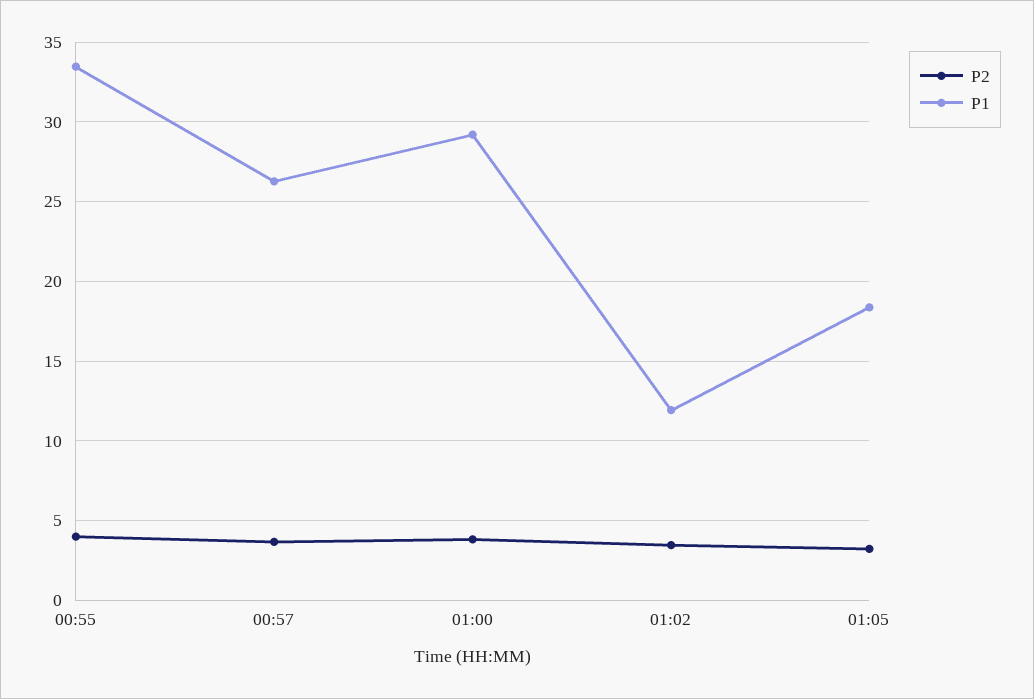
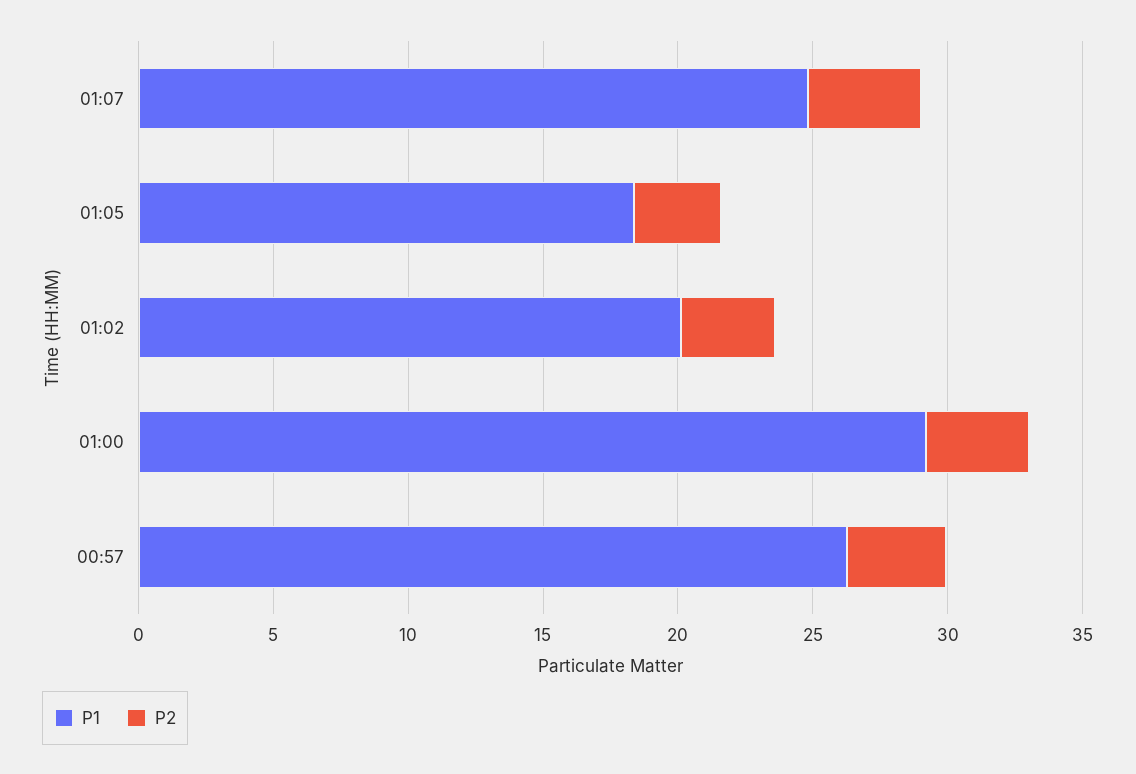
P2, 00:55: 4 -> none
P1, 00:55: 33.5 -> none
P1, 01:02: 12 -> 20
P1, 01:07: none -> 25
P2, 01:07: none -> 4

